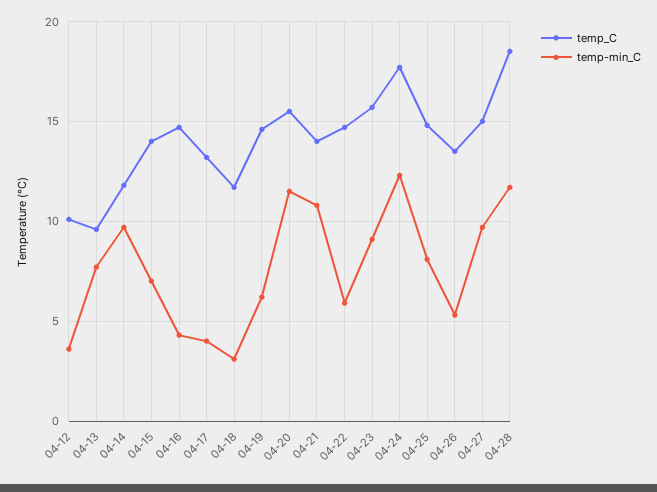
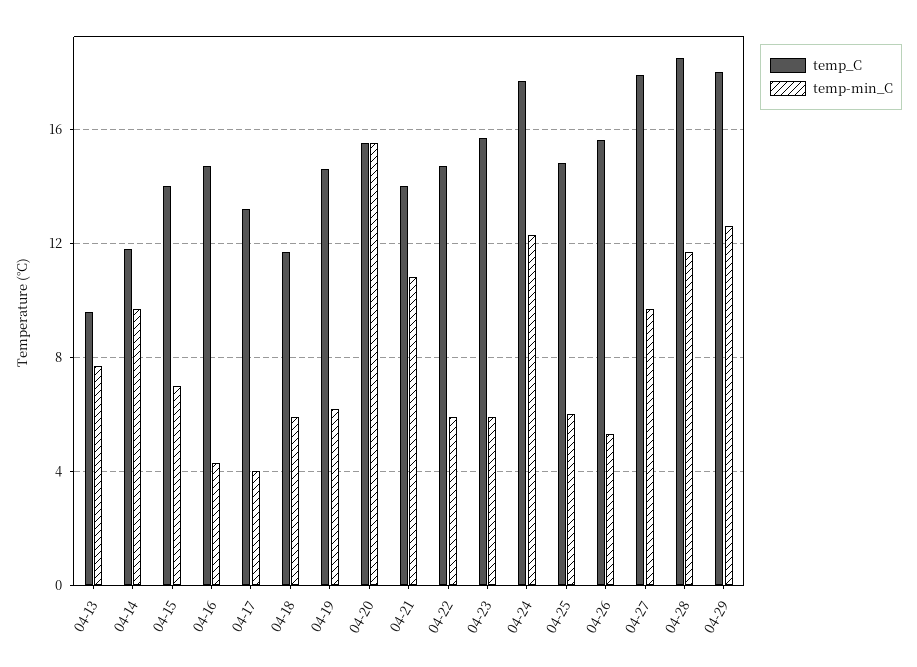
temp_C, 04-12: 10 -> none
temp-min_C, 04-12: 3.5 -> none
temp-min_C, 04-18: 3 -> 6
temp-min_C, 04-20: 11.5 -> 15.5
temp-min_C, 04-23: 9 -> 6
temp-min_C, 04-25: 8 -> 6
temp_C, 04-26: 13.5 -> 15.5
temp_C, 04-27: 15 -> 18
temp_C, 04-29: none -> 18
temp-min_C, 04-29: none -> 12.5

